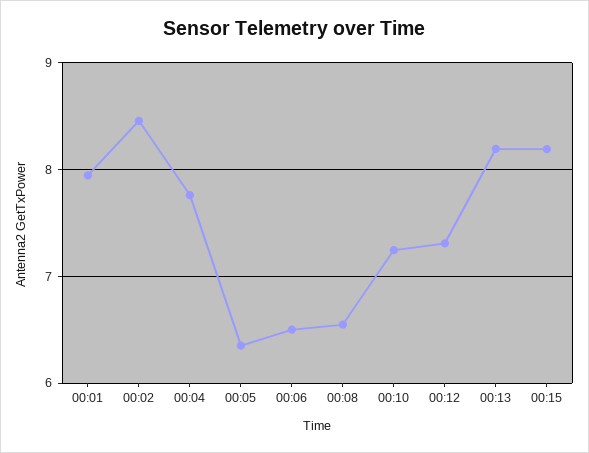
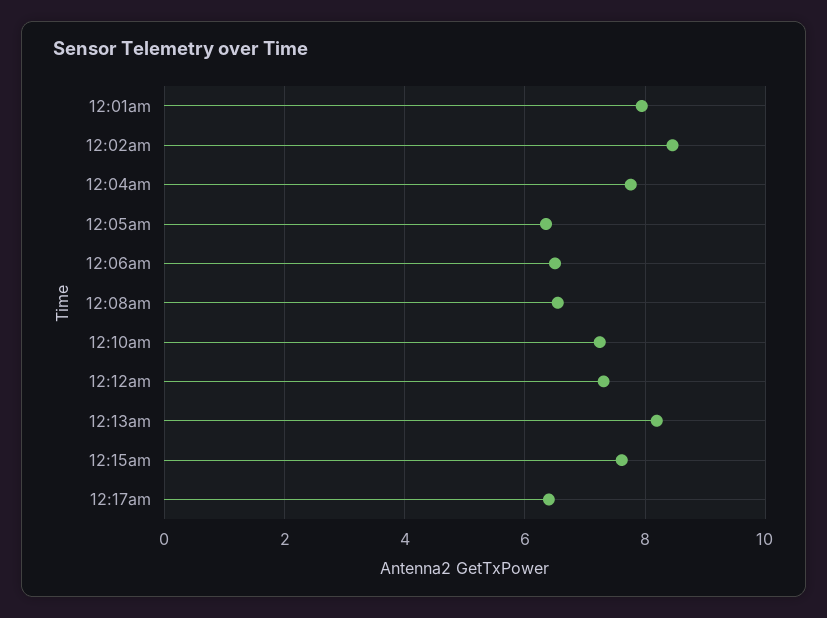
00:15: 8.2 -> 7.6
12:17am: none -> 6.4

